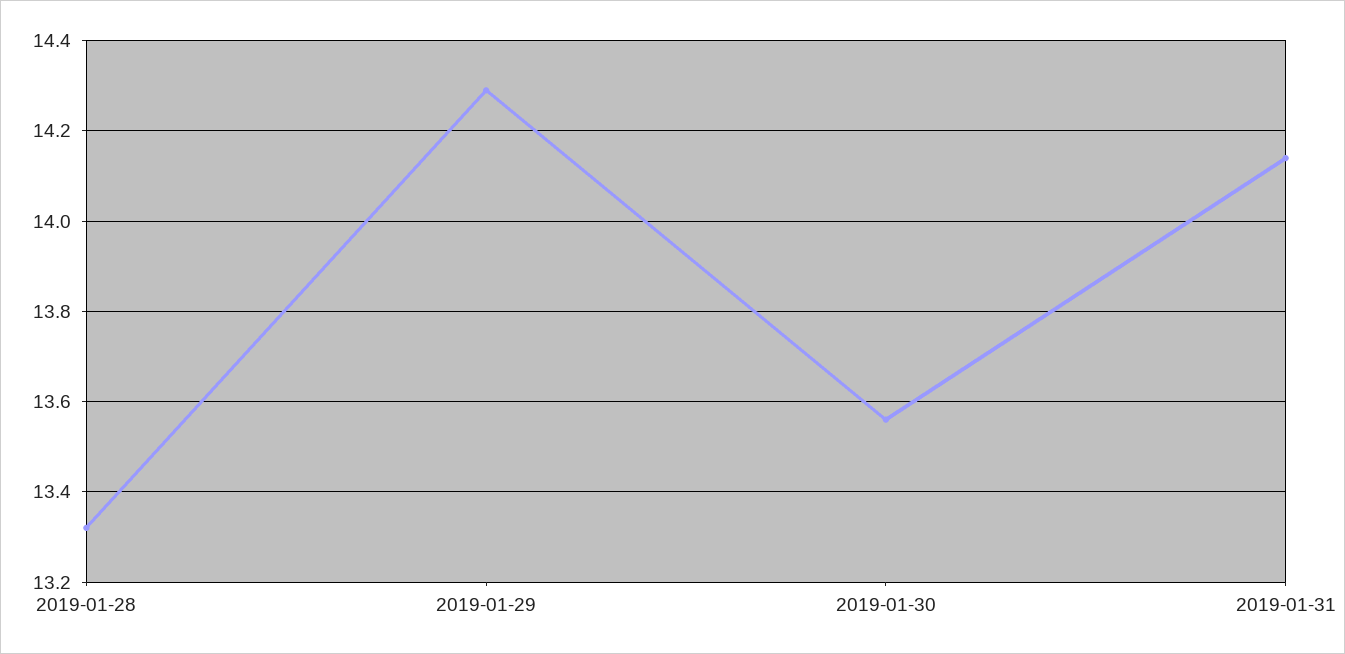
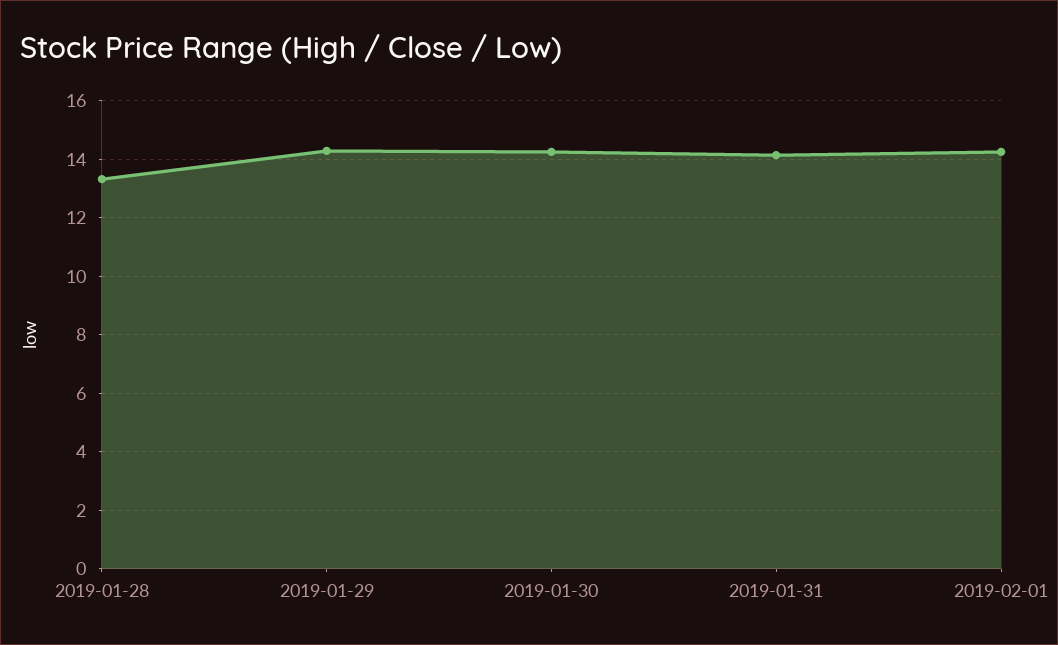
2019-01-30: 13.55 -> 14.25
2019-02-01: none -> 14.25

